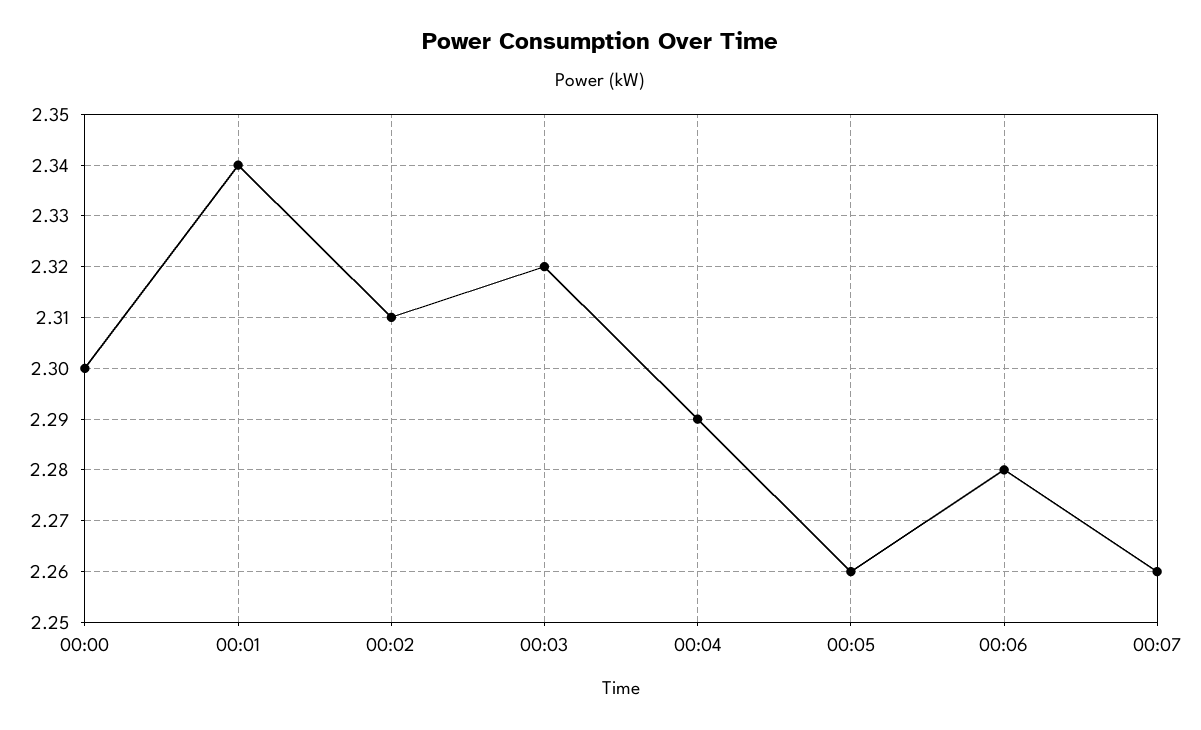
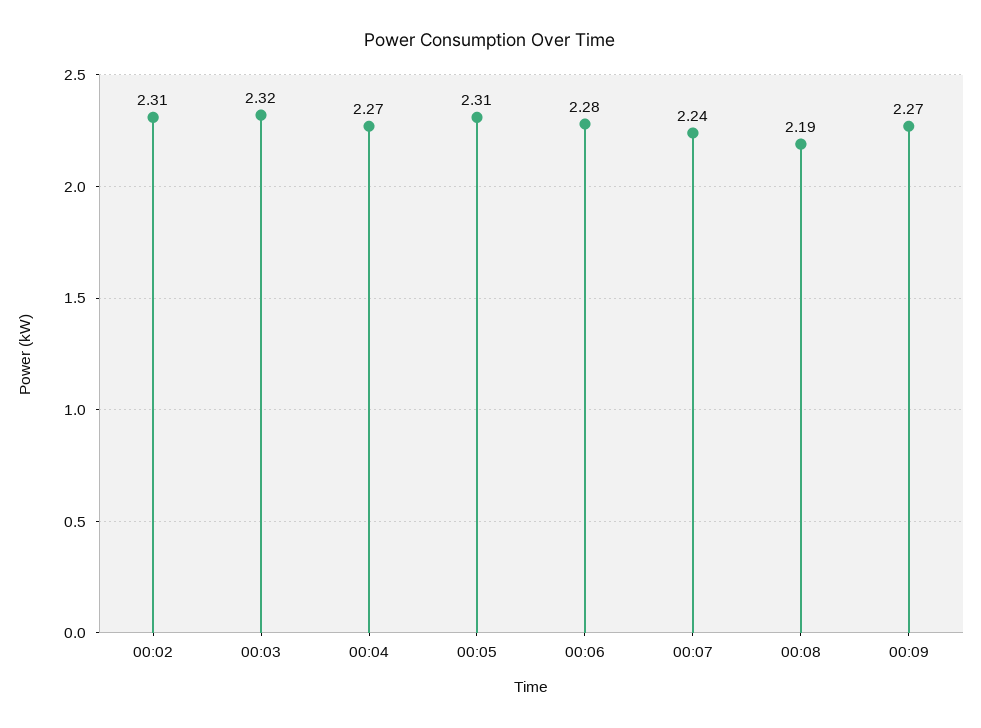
00:00: 2.3 -> none
00:01: 2.34 -> none
00:04: 2.29 -> 2.27
00:05: 2.26 -> 2.31
00:07: 2.26 -> 2.24
00:08: none -> 2.19
00:09: none -> 2.27

